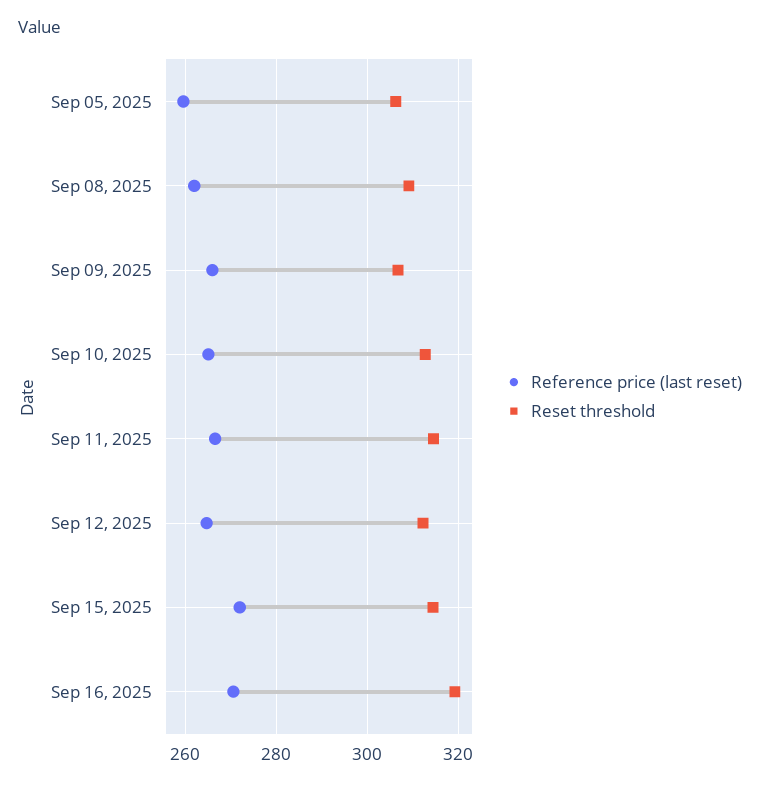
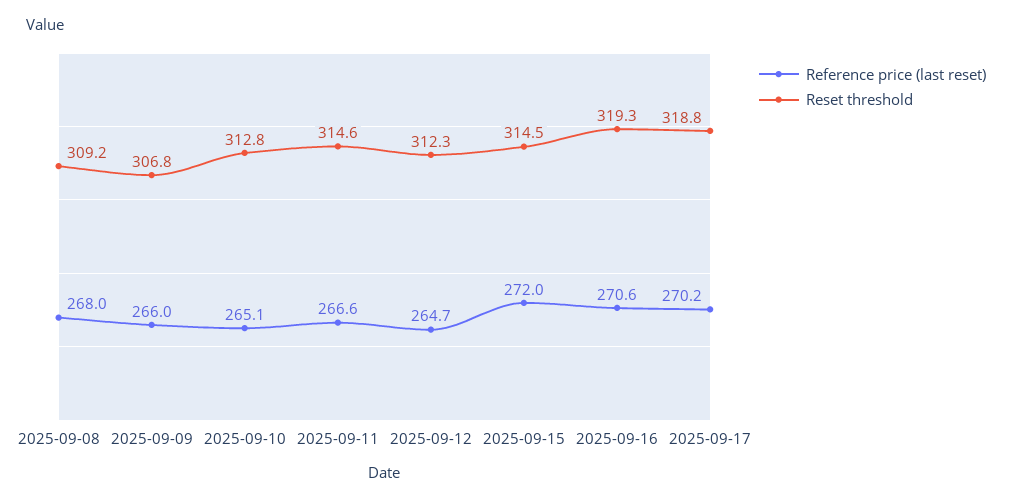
Reference price (last reset), Sep 05, 2025: 260 -> none
Reset threshold, Sep 05, 2025: 306 -> none
Reference price (last reset), Sep 08, 2025: 262 -> 268
Reference price (last reset), 2025-09-17: none -> 270.2
Reset threshold, 2025-09-17: none -> 318.8

